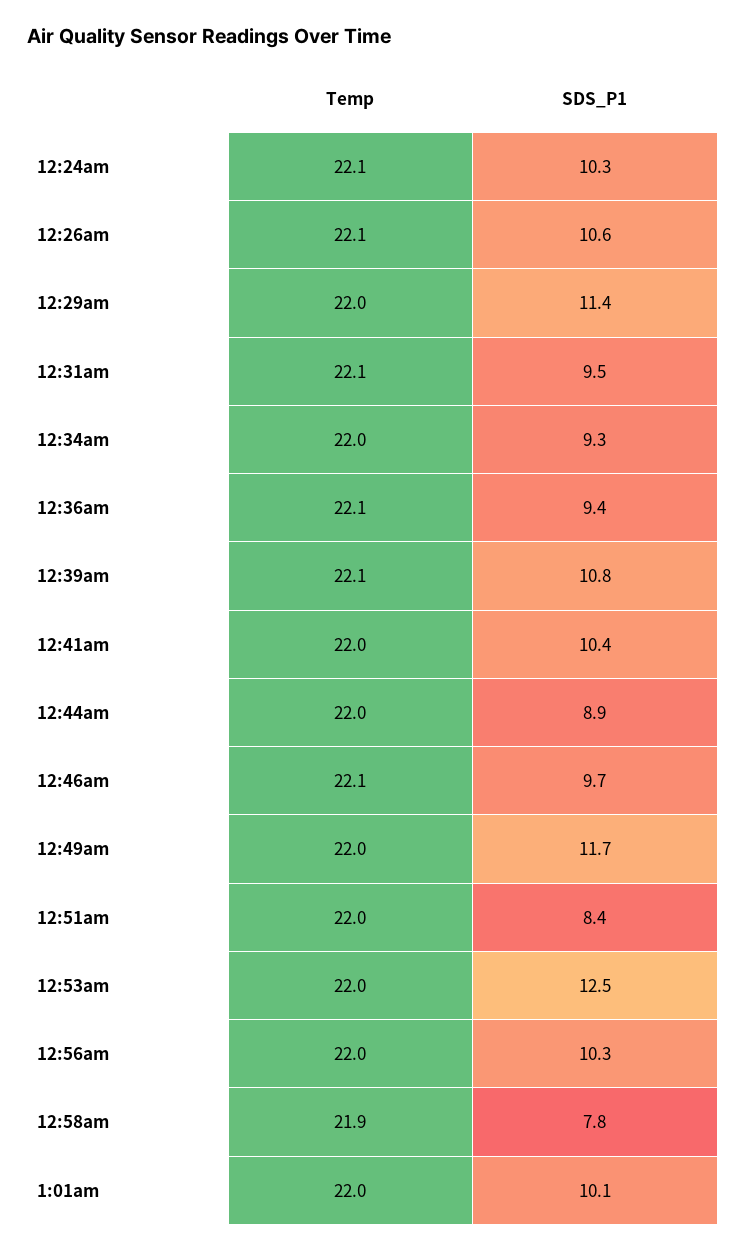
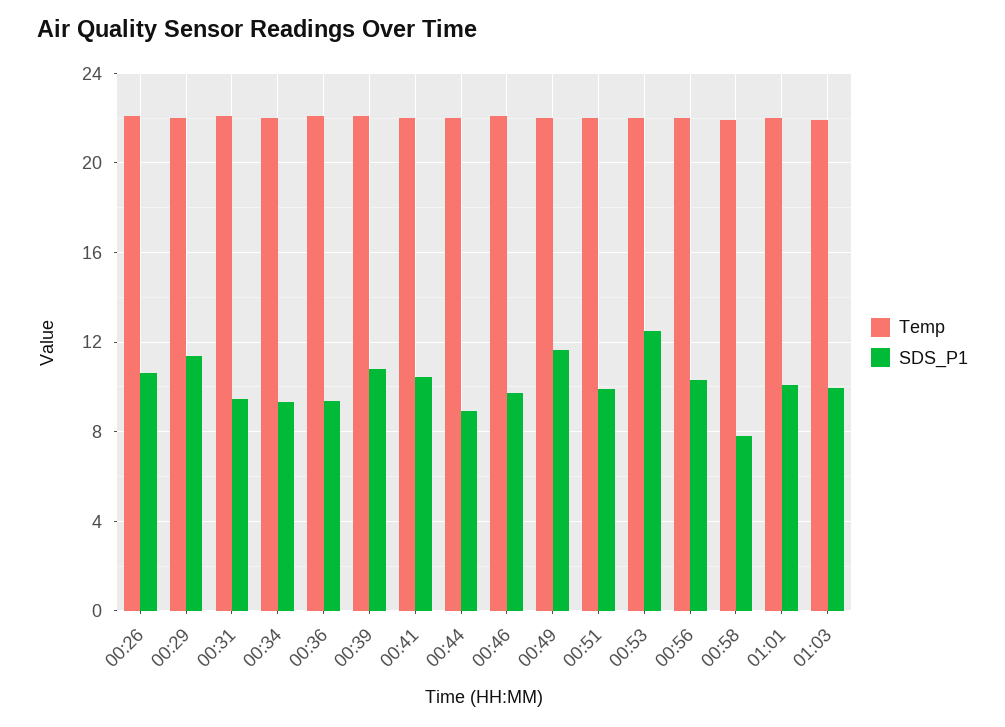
Temp, 12:24am: 22.1 -> none
SDS_P1, 12:24am: 10.3 -> none
SDS_P1, 12:51am: 8.4 -> 10
Temp, 01:03: none -> 22
SDS_P1, 01:03: none -> 10

